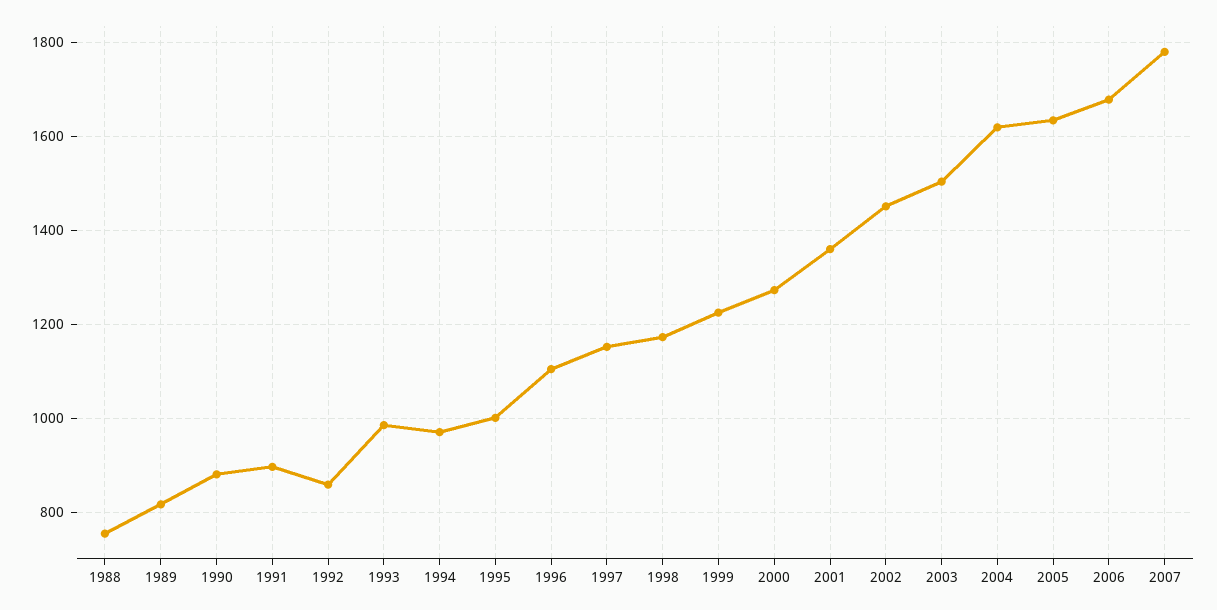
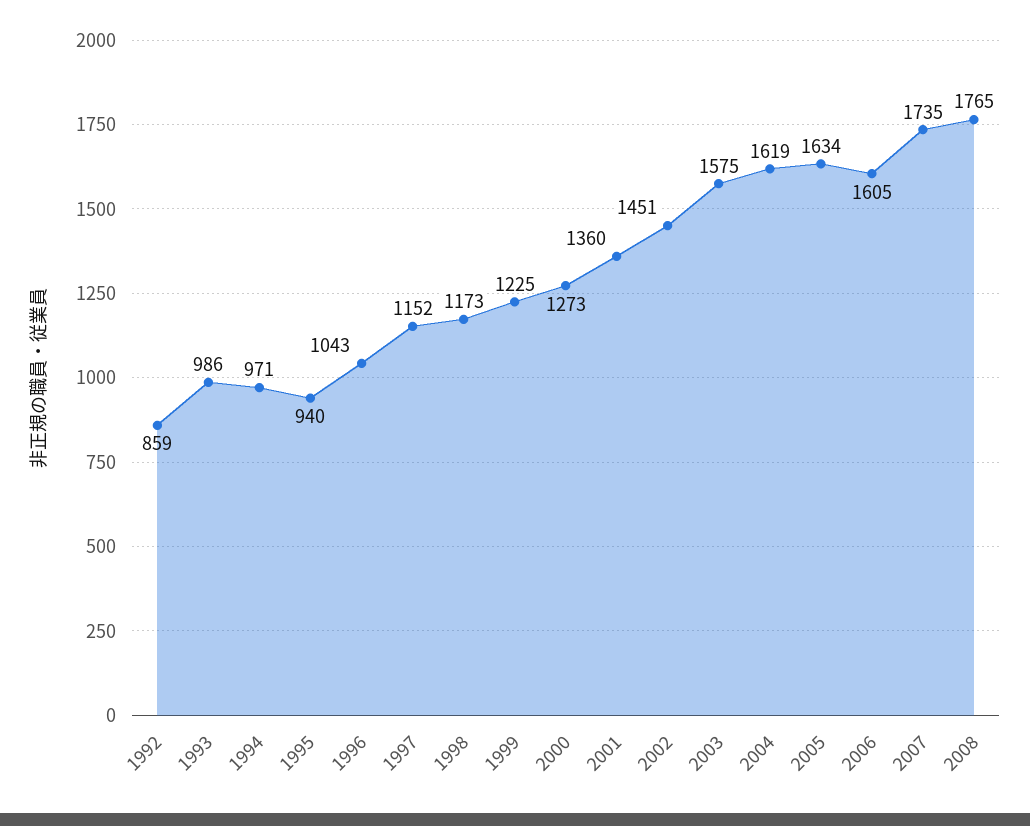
1988: 760 -> none
1989: 820 -> none
1990: 880 -> none
1991: 900 -> none
1995: 1000 -> 940
1996: 1100 -> 1043
2003: 1500 -> 1575
2006: 1680 -> 1605
2007: 1780 -> 1735
2008: none -> 1765

